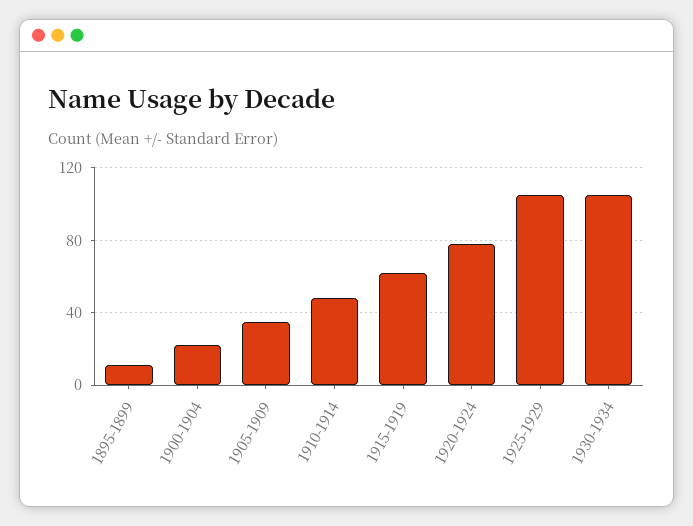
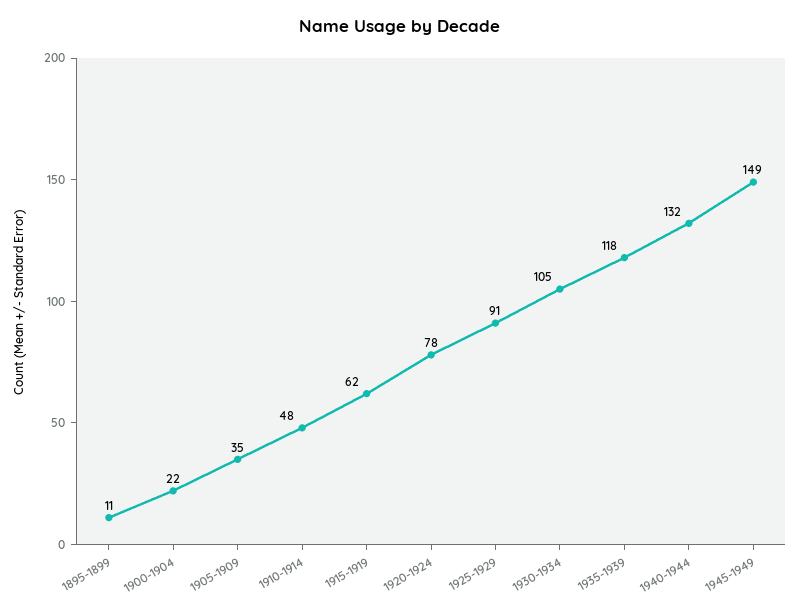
1925-1929: 105 -> 91
1935-1939: none -> 118
1940-1944: none -> 132
1945-1949: none -> 149

